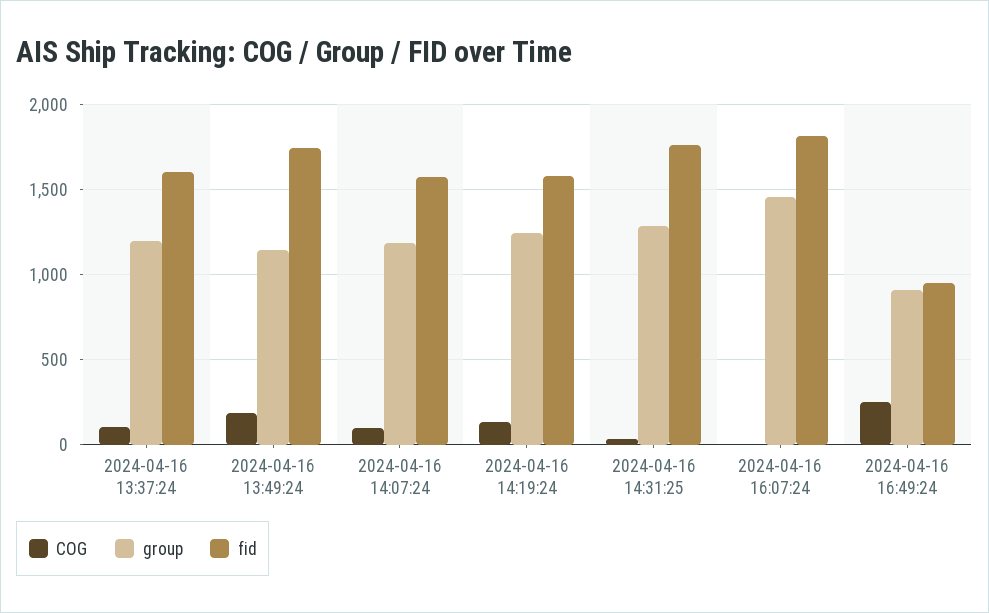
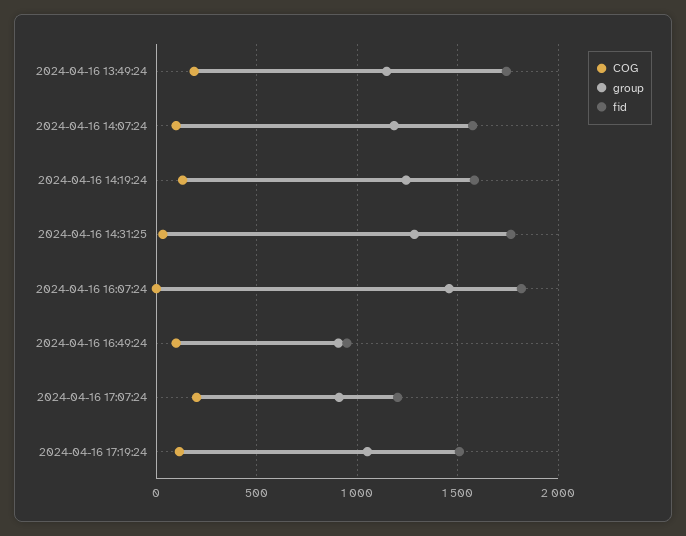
COG, 2024-04-16 13:37:24: 100 -> none
group, 2024-04-16 13:37:24: 1200 -> none
fid, 2024-04-16 13:37:24: 1600 -> none
COG, 2024-04-16 16:49:24: 250 -> 100
COG, 2024-04-16 17:07:24: none -> 200
group, 2024-04-16 17:07:24: none -> 900
fid, 2024-04-16 17:07:24: none -> 1200
COG, 2024-04-16 17:19:24: none -> 100
group, 2024-04-16 17:19:24: none -> 1050
fid, 2024-04-16 17:19:24: none -> 1500

